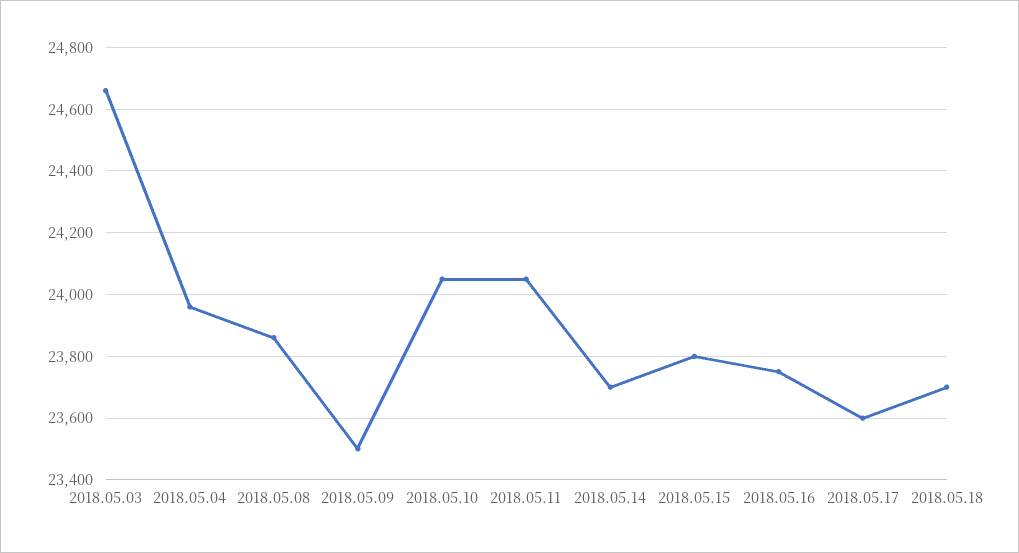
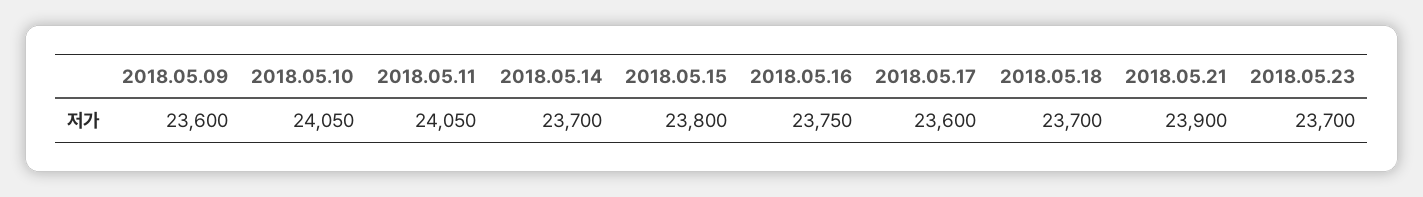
2018.05.03: 24660 -> none
2018.05.04: 23960 -> none
2018.05.08: 23860 -> none
2018.05.09: 23500 -> 23600
2018.05.21: none -> 23900
2018.05.23: none -> 23700

